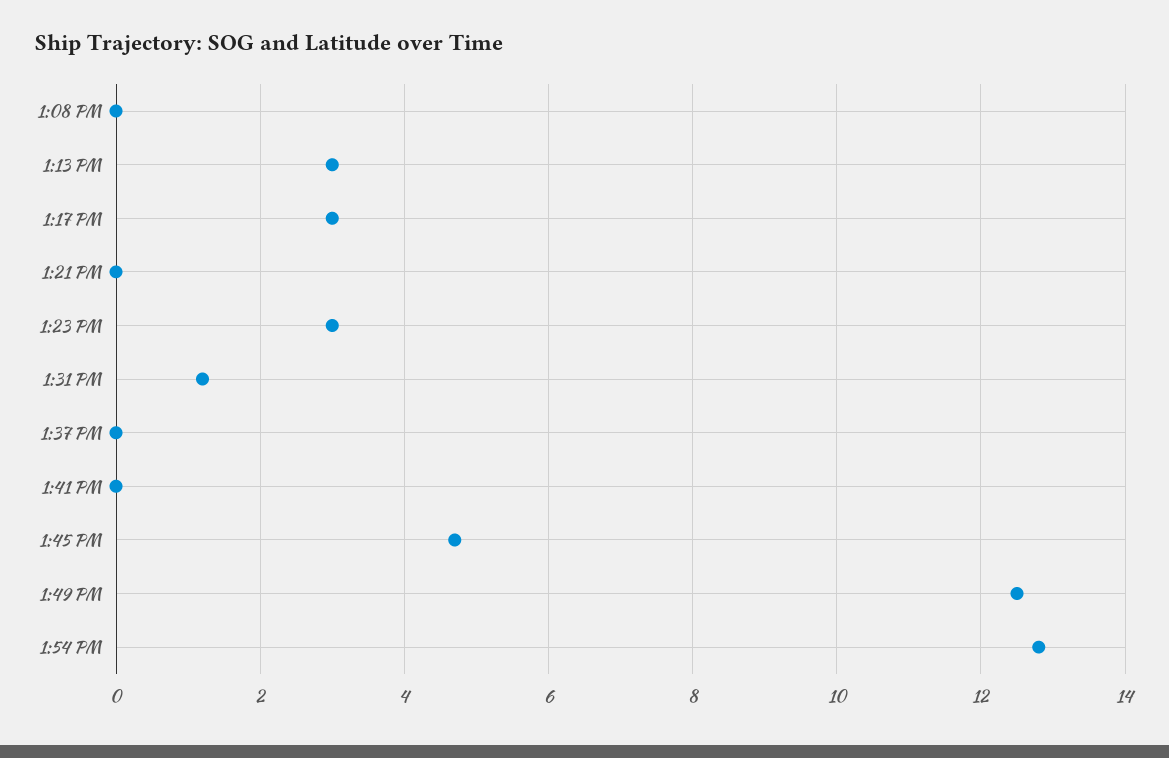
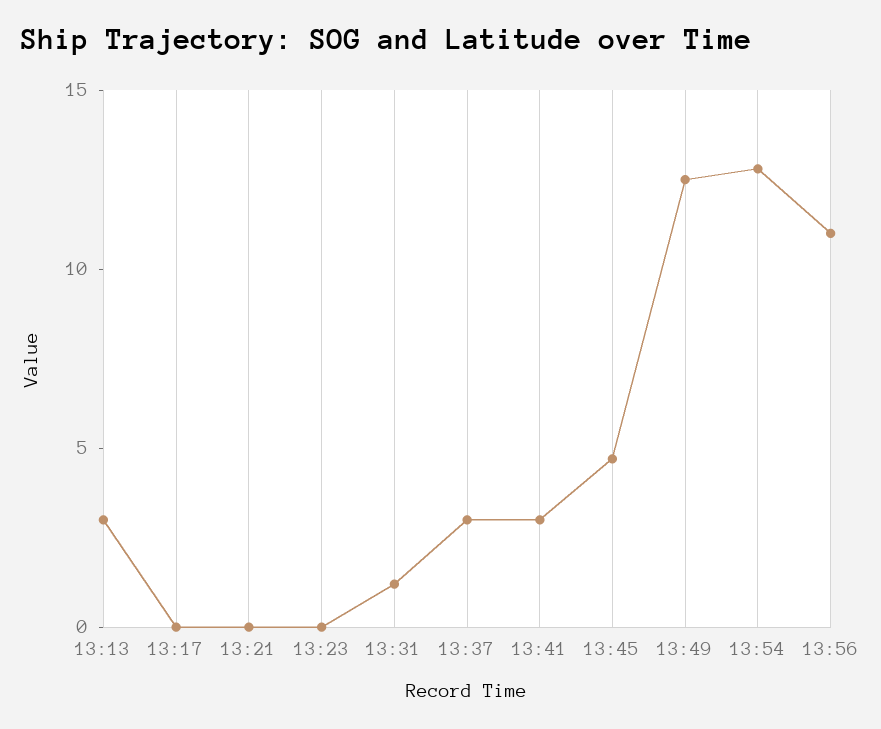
1:08 PM: 0 -> none
1:17 PM: 3 -> 0
1:23 PM: 3 -> 0
1:37 PM: 0 -> 3
1:41 PM: 0 -> 3
13:56: none -> 11

